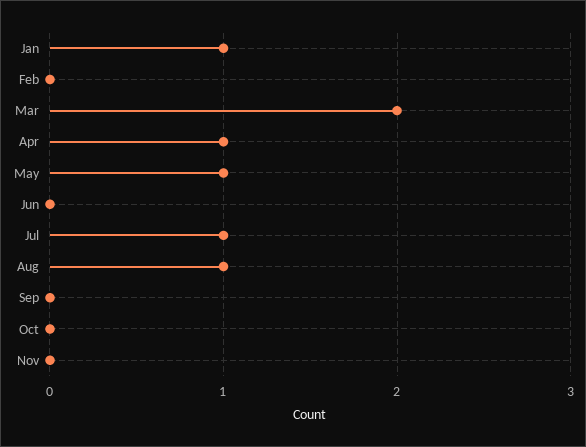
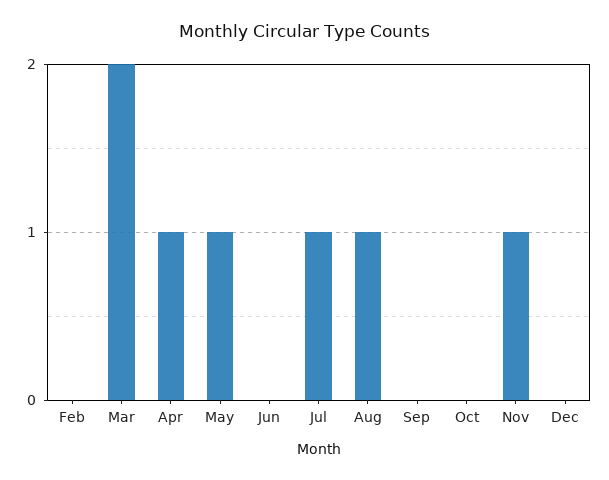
Jan: 1 -> none
Nov: 0 -> 1
Dec: none -> 0

